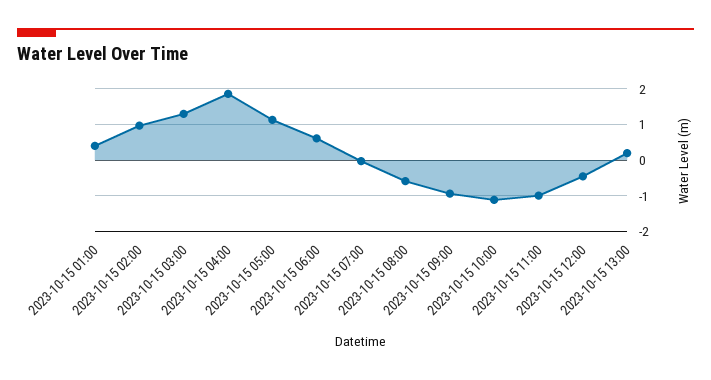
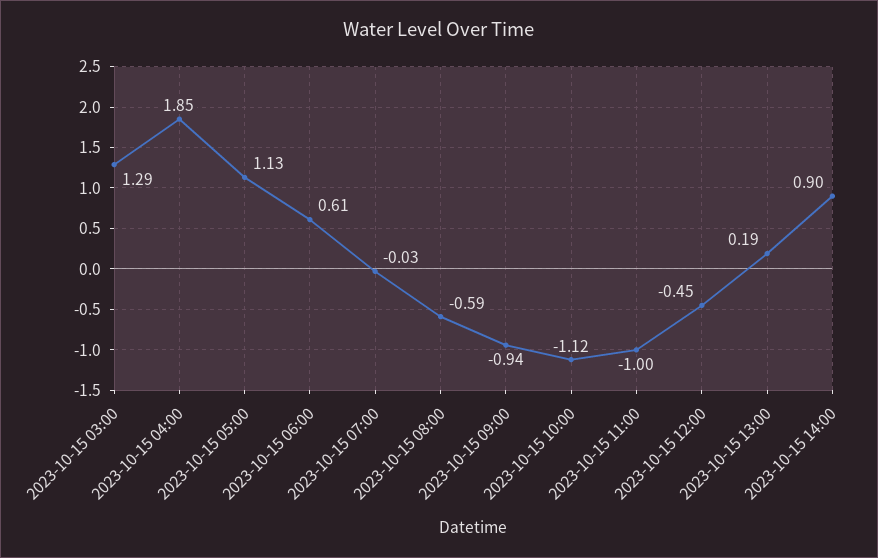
2023-10-15 01:00: 0.4 -> none
2023-10-15 02:00: 1 -> none
2023-10-15 14:00: none -> 0.9

